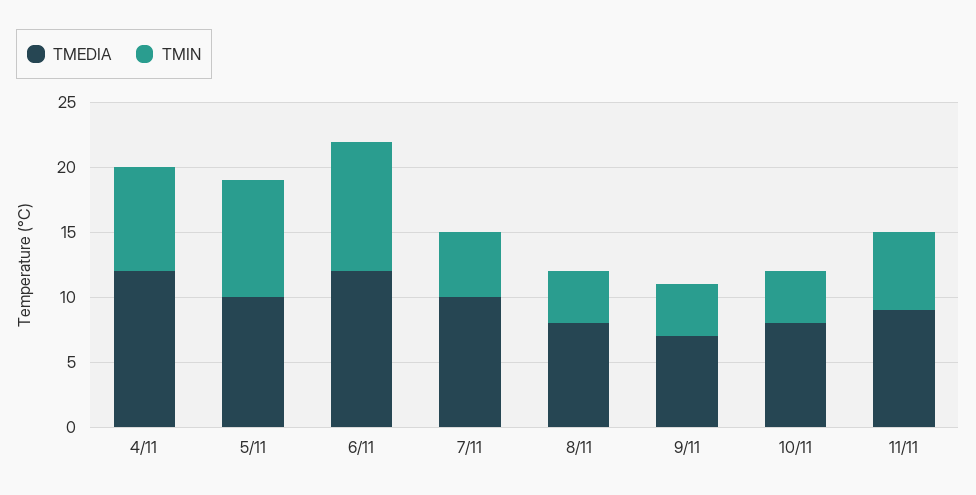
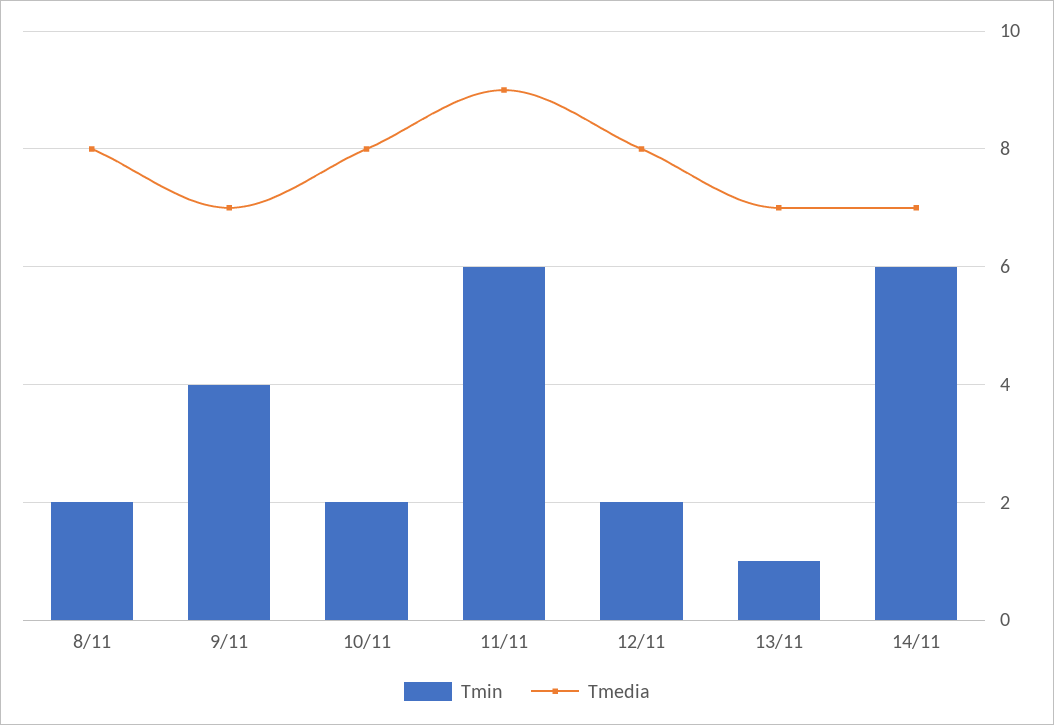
TMEDIA, 4/11: 12 -> none
TMIN, 4/11: 8 -> none
TMEDIA, 5/11: 10 -> none
TMIN, 5/11: 9 -> none
TMEDIA, 6/11: 12 -> none
TMIN, 6/11: 10 -> none
TMEDIA, 7/11: 10 -> none
TMIN, 7/11: 5 -> none
TMIN, 8/11: 4 -> 2
TMIN, 10/11: 4 -> 2
TMIN, 12/11: none -> 2
TMEDIA, 12/11: none -> 8
TMIN, 13/11: none -> 1
TMEDIA, 13/11: none -> 7
TMIN, 14/11: none -> 6
TMEDIA, 14/11: none -> 7

